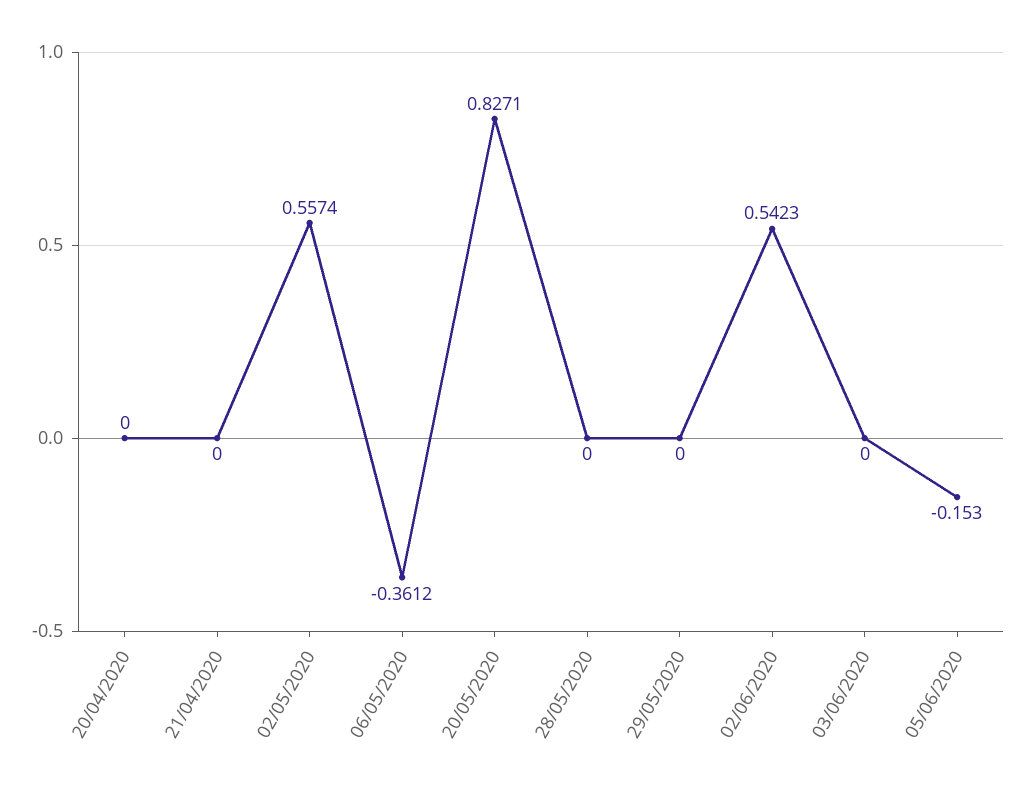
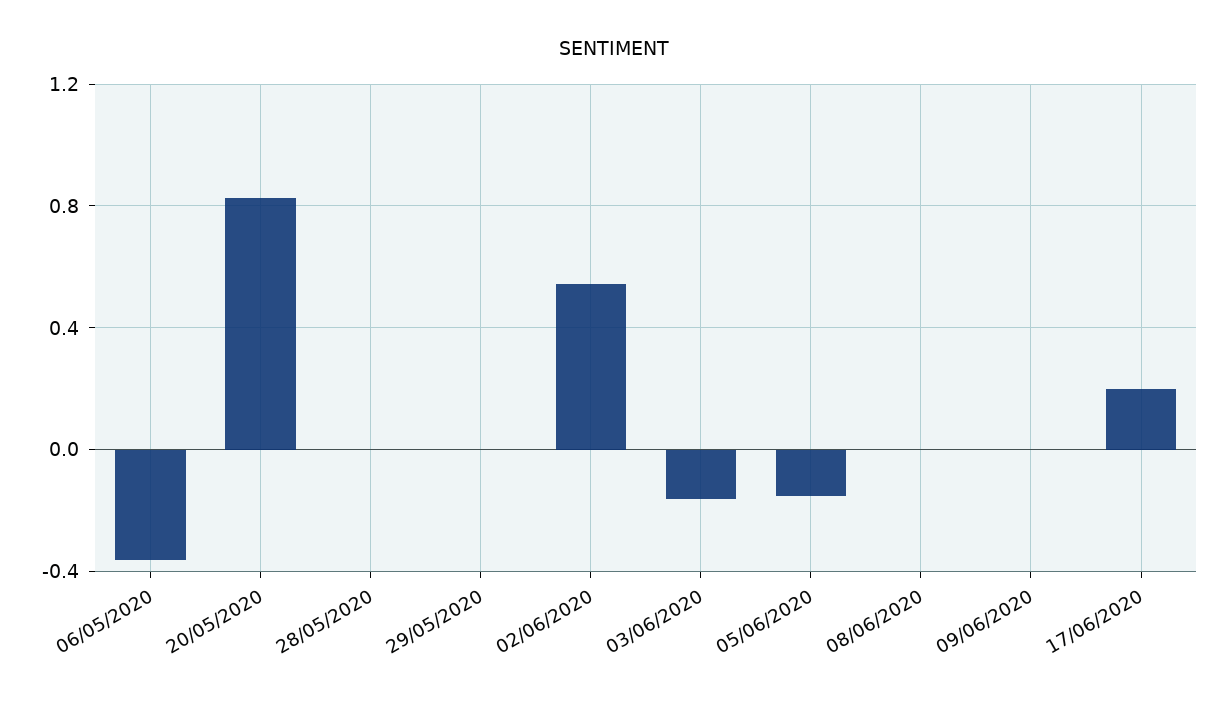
20/04/2020: 0 -> none
21/04/2020: 0 -> none
02/05/2020: 0.5574 -> none
03/06/2020: 0 -> -0.15
08/06/2020: none -> 0
09/06/2020: none -> 0
17/06/2020: none -> 0.2

